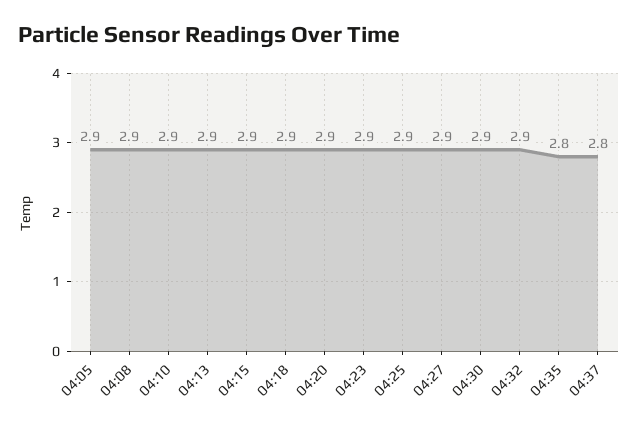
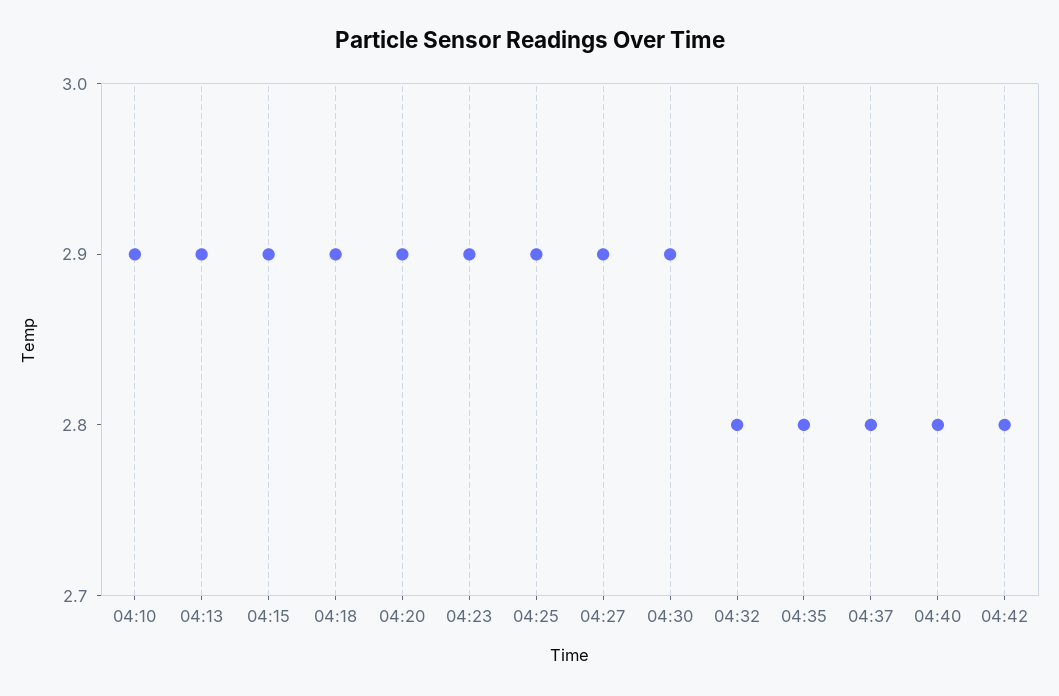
04:05: 2.9 -> none
04:08: 2.9 -> none
04:32: 2.9 -> 2.8
04:40: none -> 2.8
04:42: none -> 2.8

